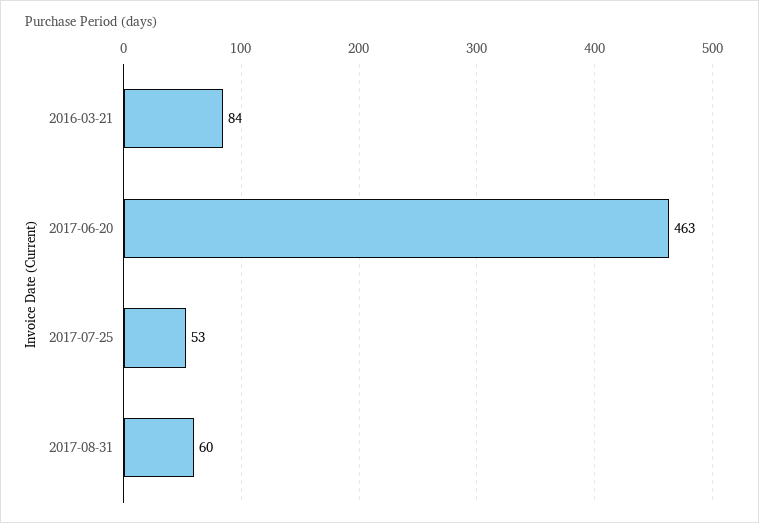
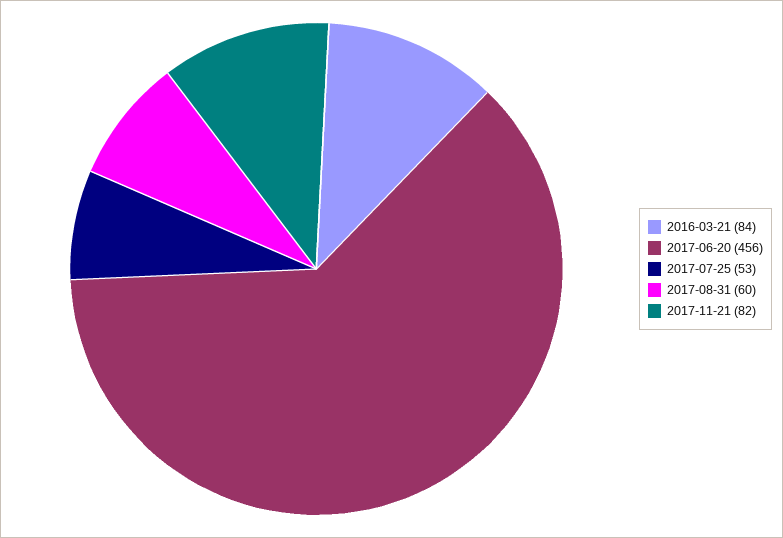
2017-06-20: 463 -> 456
2017-11-21: none -> 82

